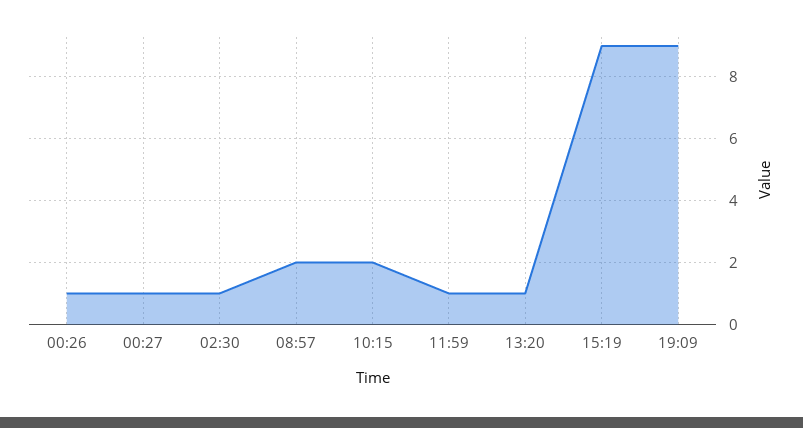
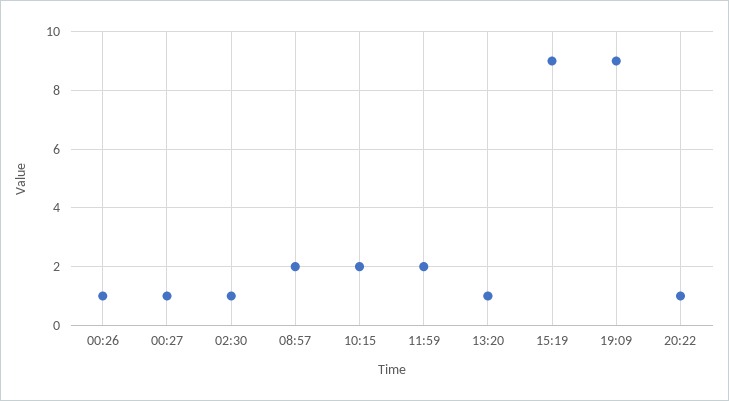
11:59: 1 -> 2
20:22: none -> 1

